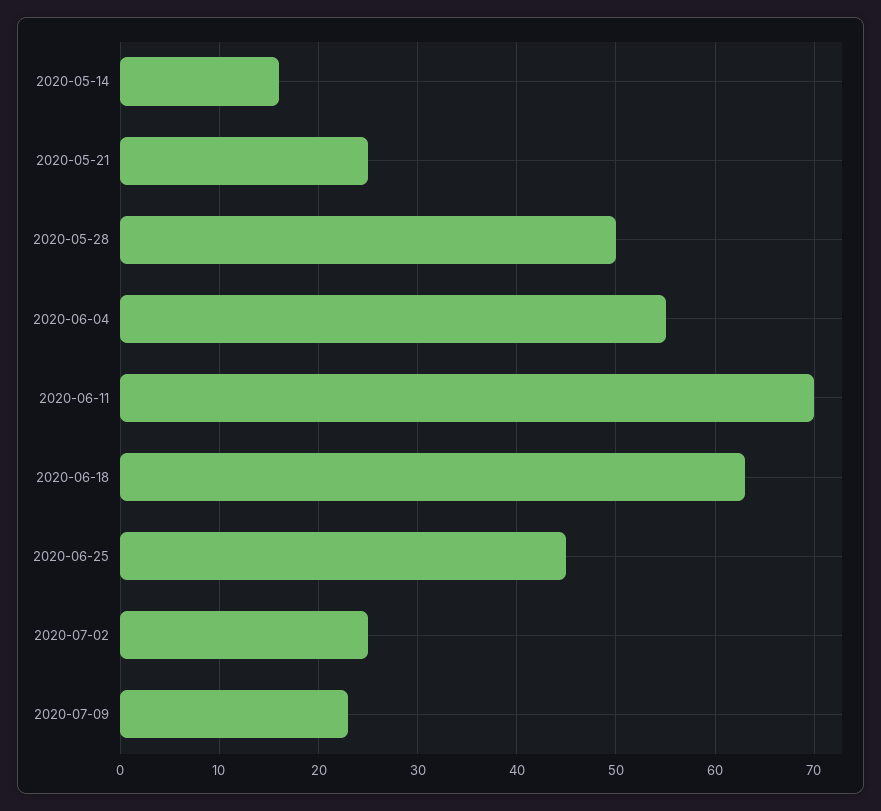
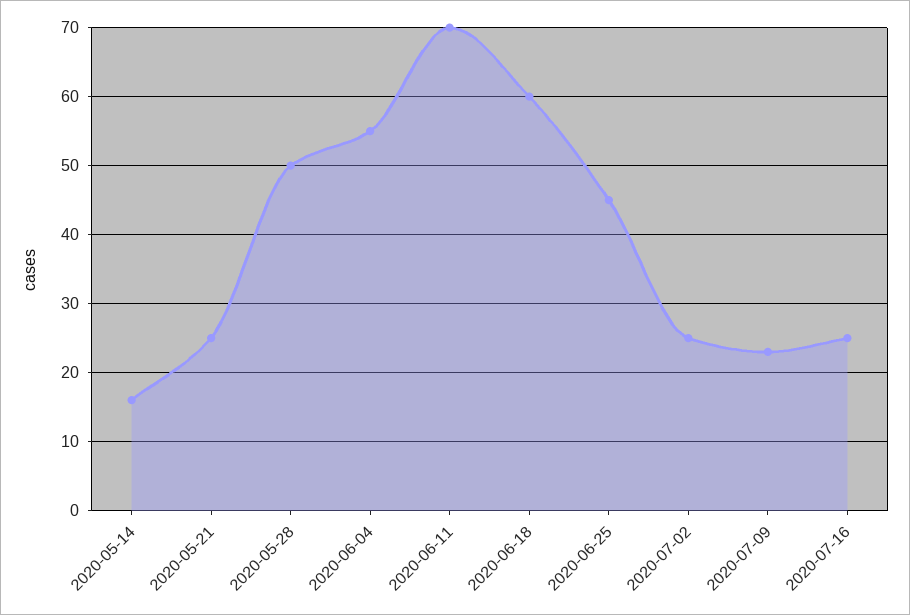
2020-06-18: 63 -> 60
2020-07-16: none -> 25

